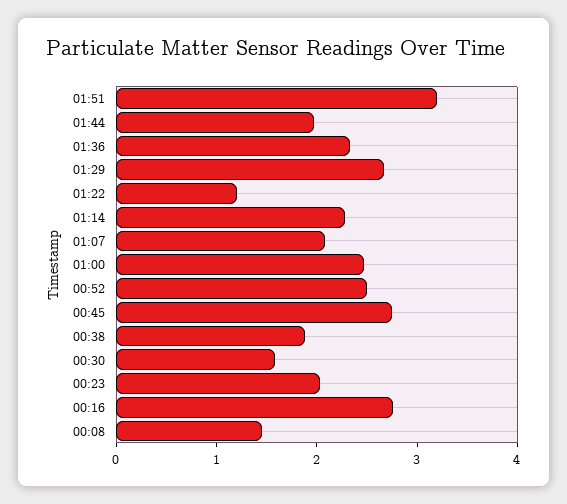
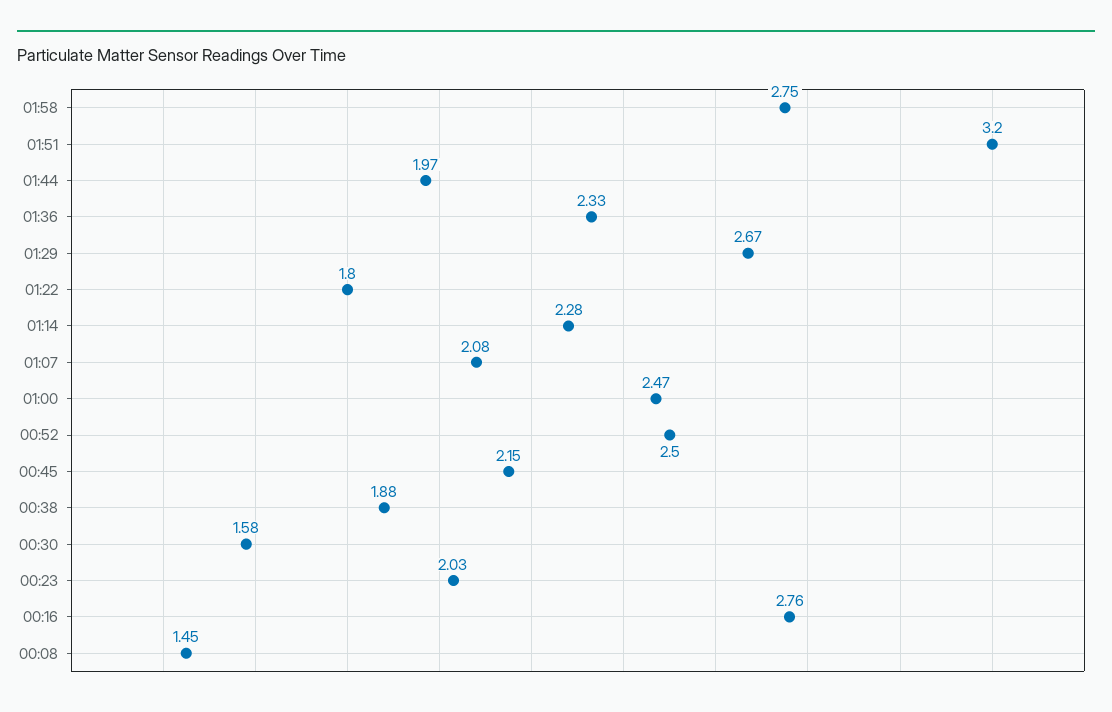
01:22: 1.2 -> 1.8
00:45: 2.8 -> 2.15
01:58: none -> 2.75

